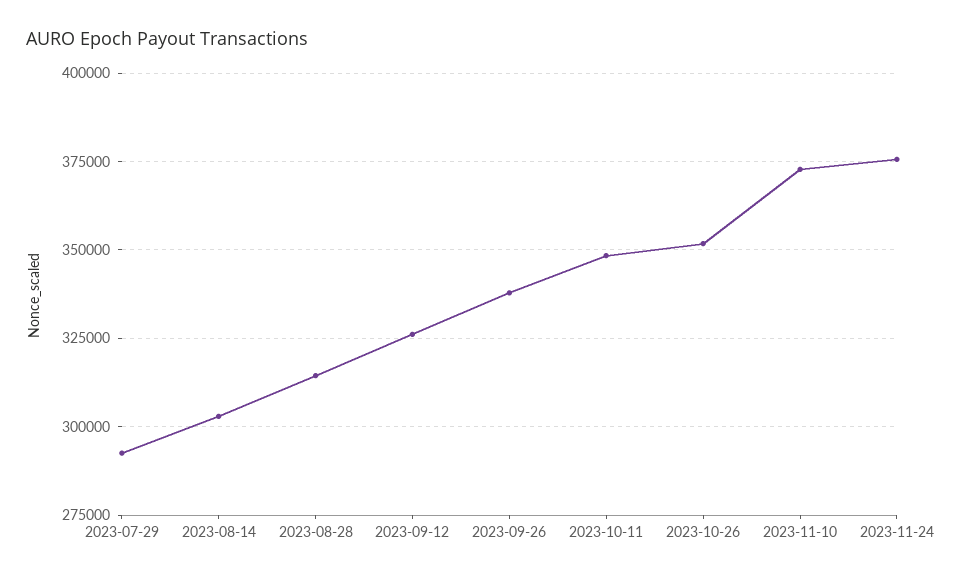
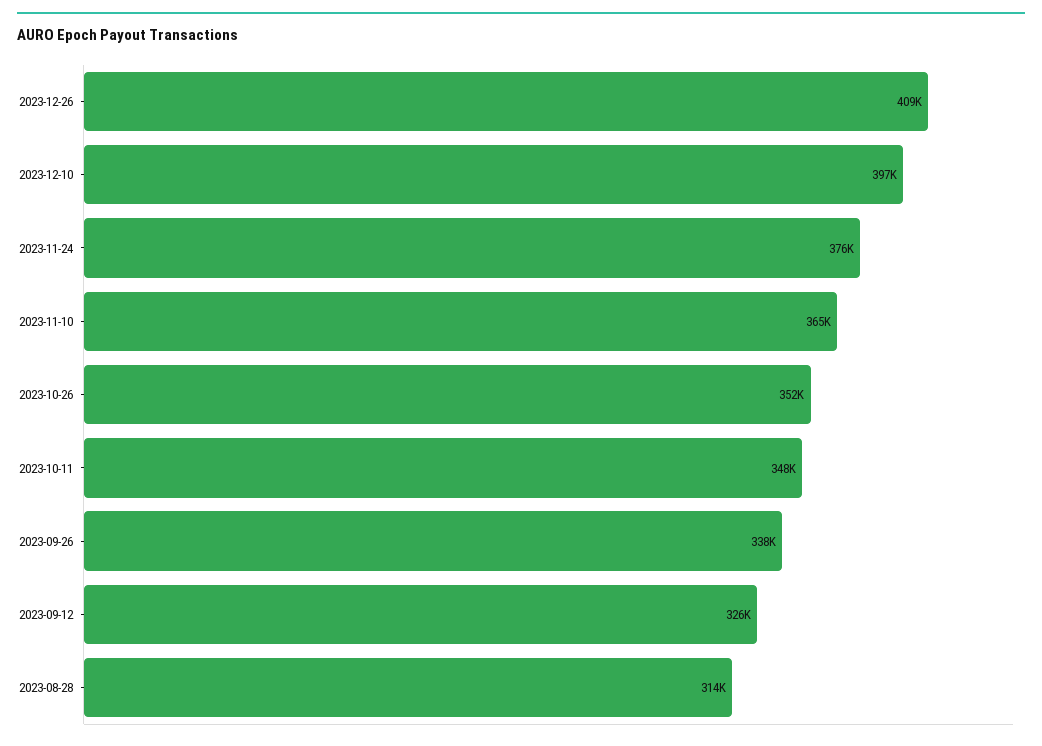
2023-07-29: 292500 -> none
2023-08-14: 302500 -> none
2023-11-10: 372500 -> 365000
2023-12-26: none -> 409000
2023-12-10: none -> 397000

